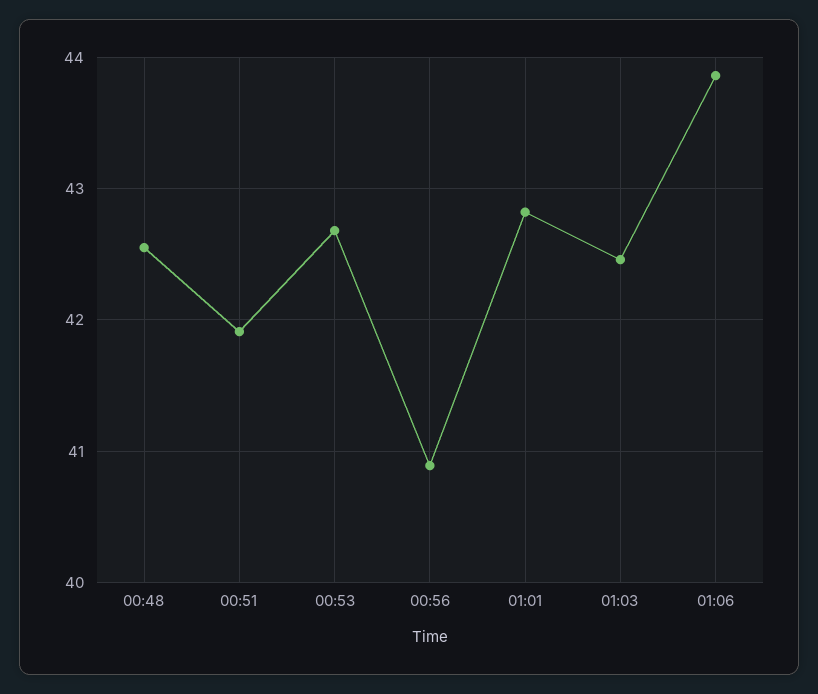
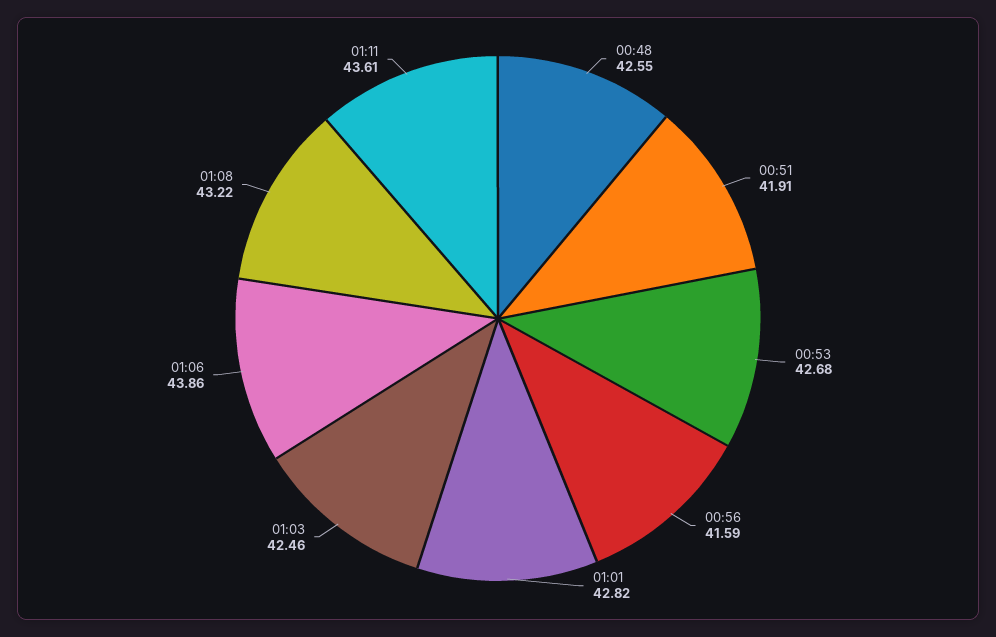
00:56: 40.9 -> 41.59
01:08: none -> 43.22
01:11: none -> 43.61

